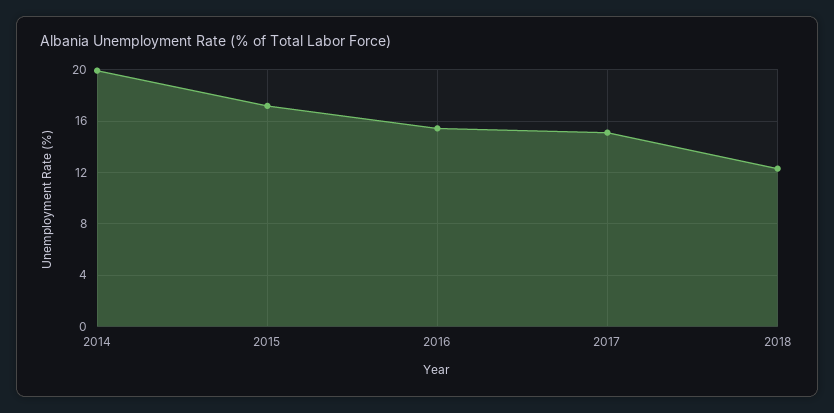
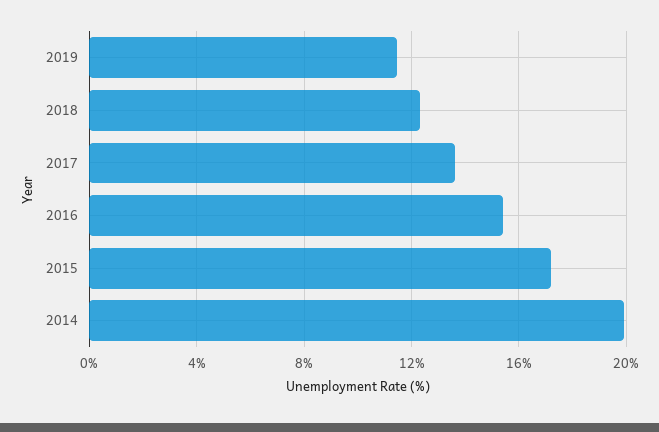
2017: 15 -> 13.5
2019: none -> 11.5

